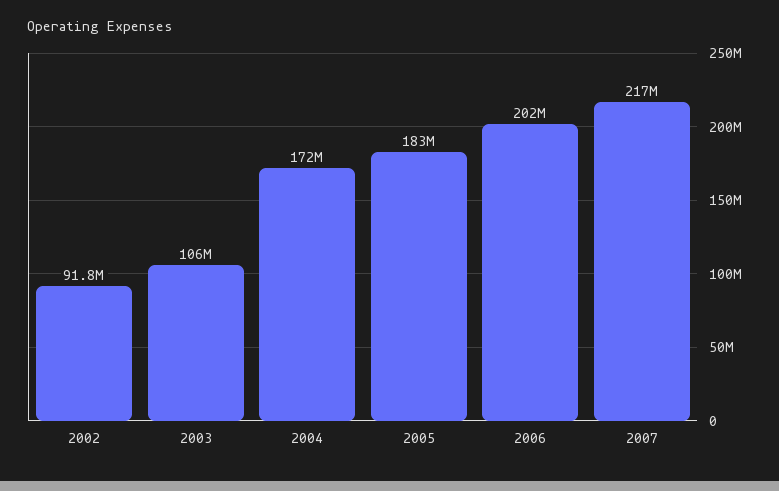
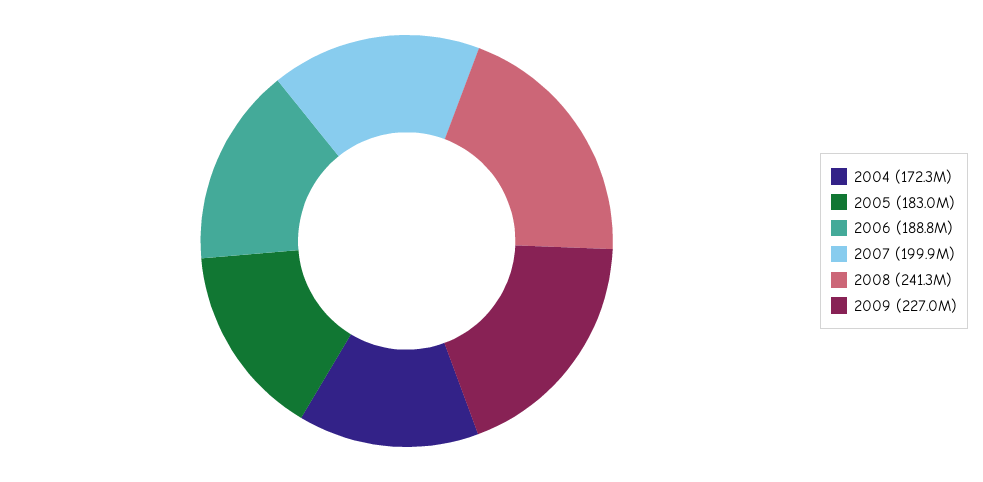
2002: 91800000 -> none
2003: 106000000 -> none
2006: 202000000 -> 188800000
2007: 217000000 -> 199900000
2008: none -> 241300000
2009: none -> 227000000

